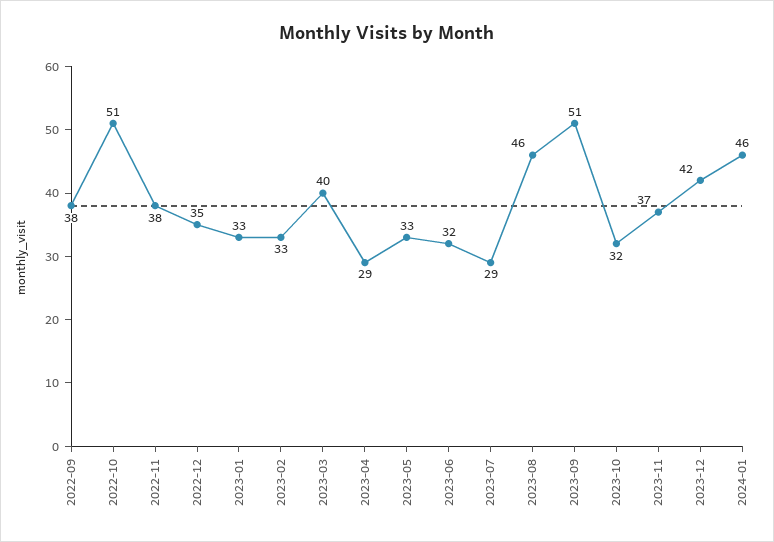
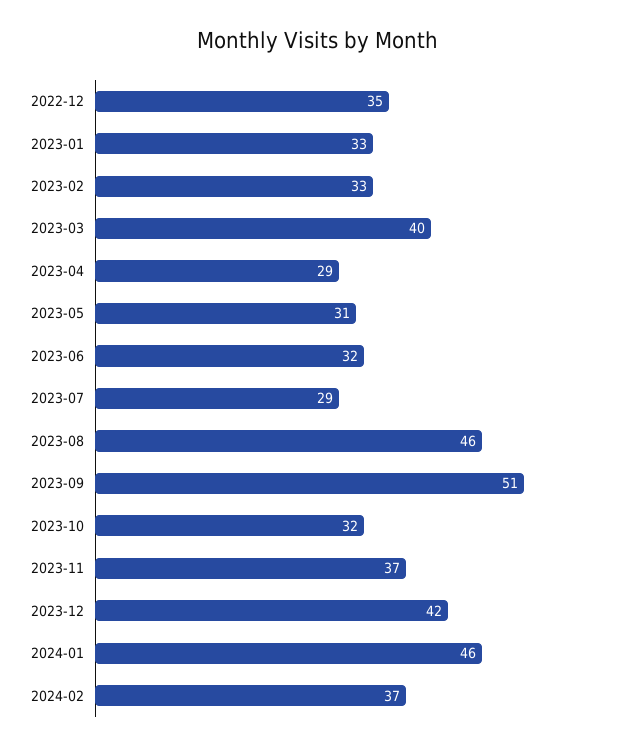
2022-09: 38 -> none
2022-10: 51 -> none
2022-11: 38 -> none
2023-05: 33 -> 31
2024-02: none -> 37

